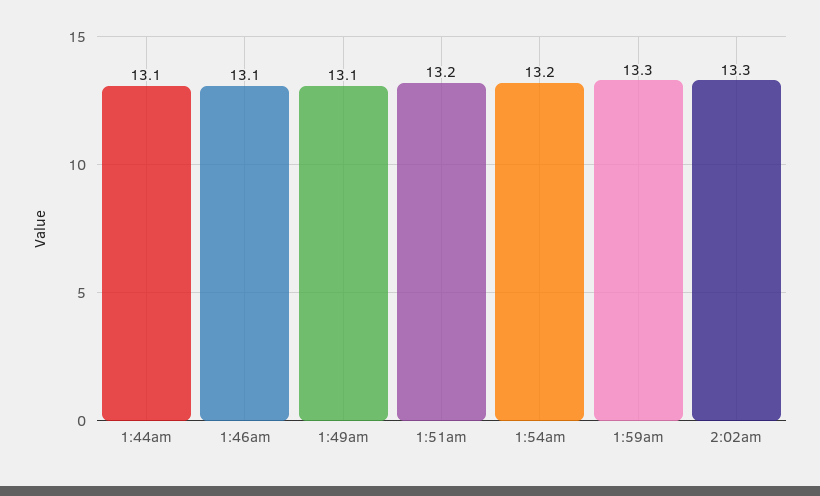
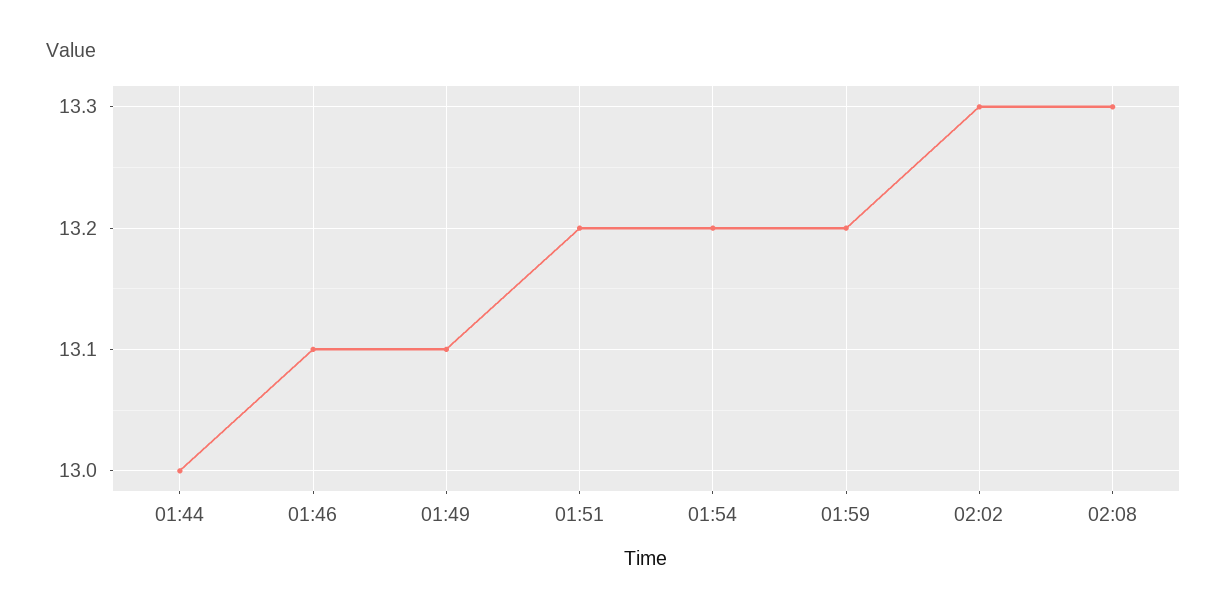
1:44am: 13.1 -> 13
1:59am: 13.3 -> 13.2
02:08: none -> 13.3

